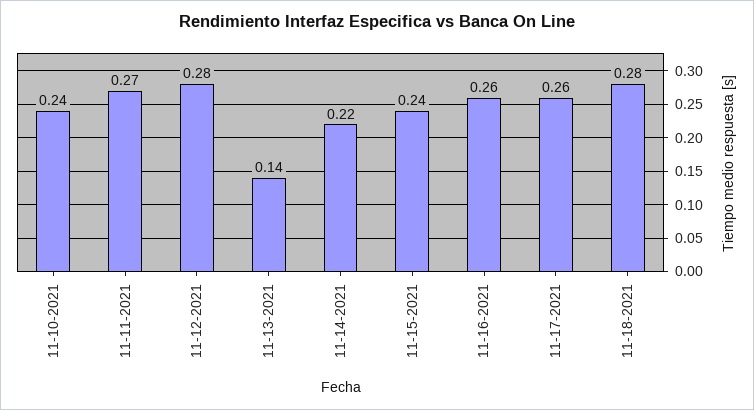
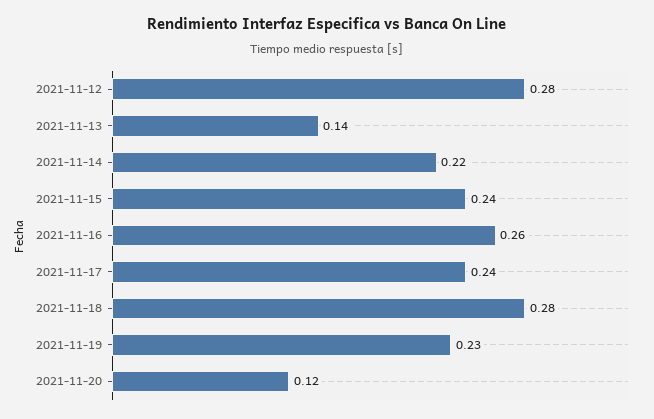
11-10-2021: 0.24 -> none
11-11-2021: 0.27 -> none
11-17-2021: 0.26 -> 0.24
2021-11-19: none -> 0.23
2021-11-20: none -> 0.12

